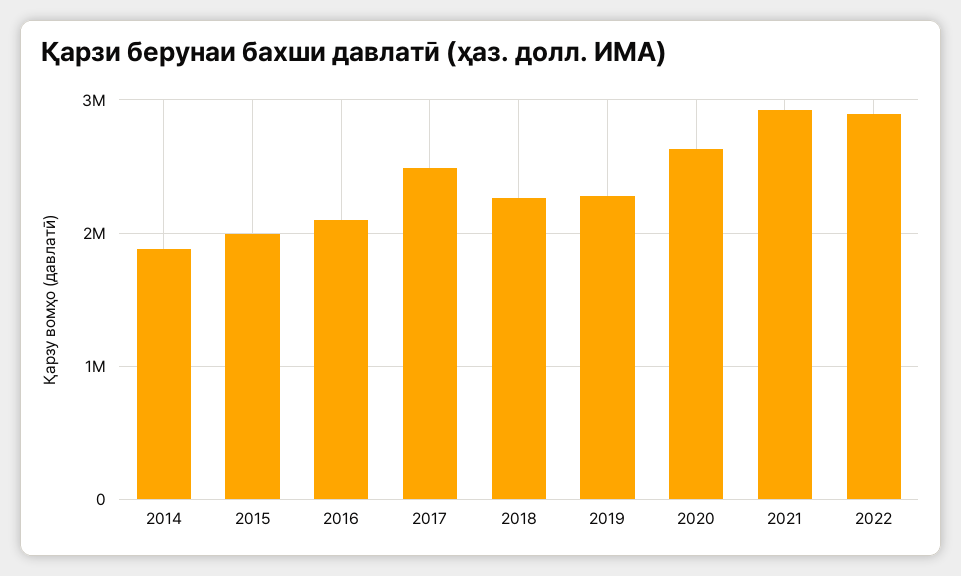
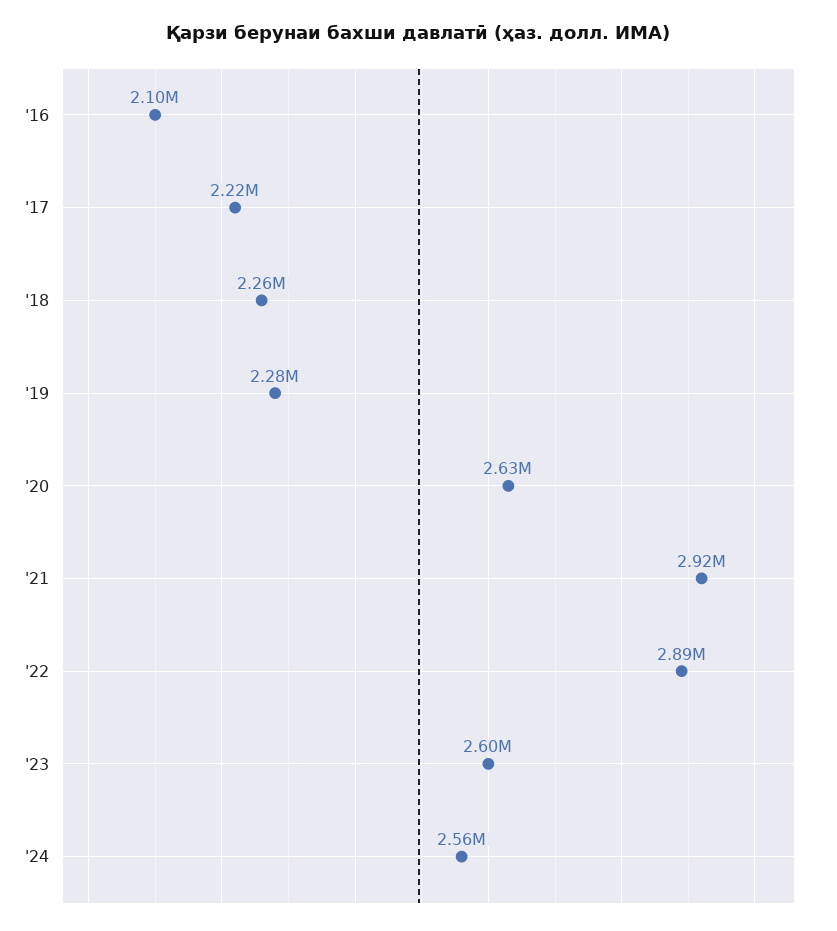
2014: 1900000 -> none
2015: 2000000 -> none
2017: 2500000 -> 2220000
'23: none -> 2600000
'24: none -> 2560000

